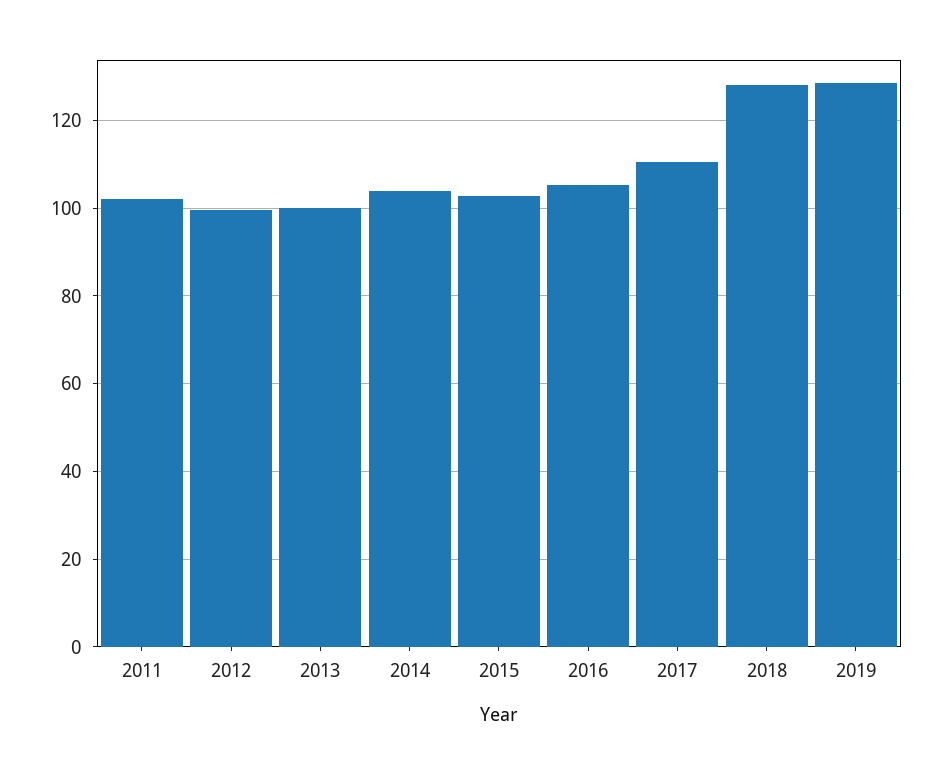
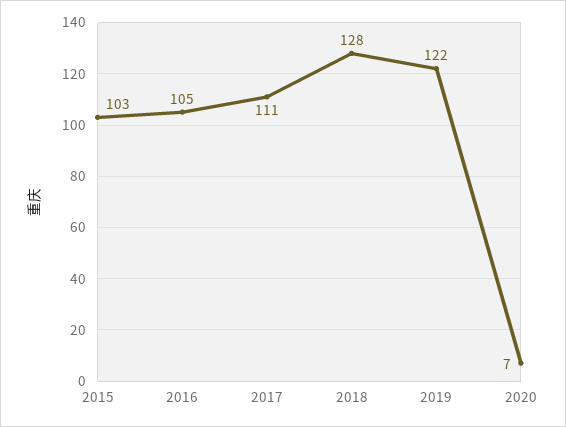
2011: 102 -> none
2012: 100 -> none
2013: 100 -> none
2014: 104 -> none
2019: 128 -> 122
2020: none -> 7

